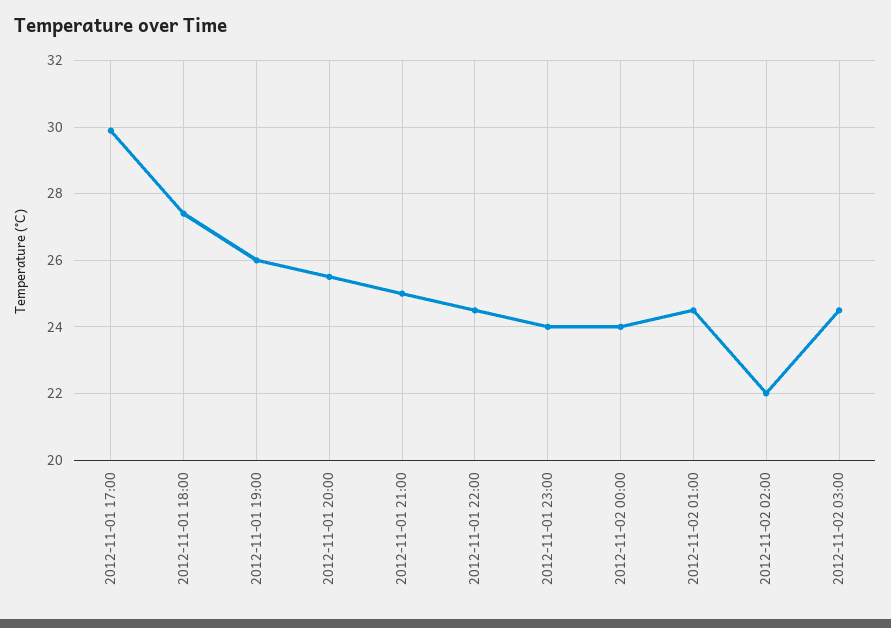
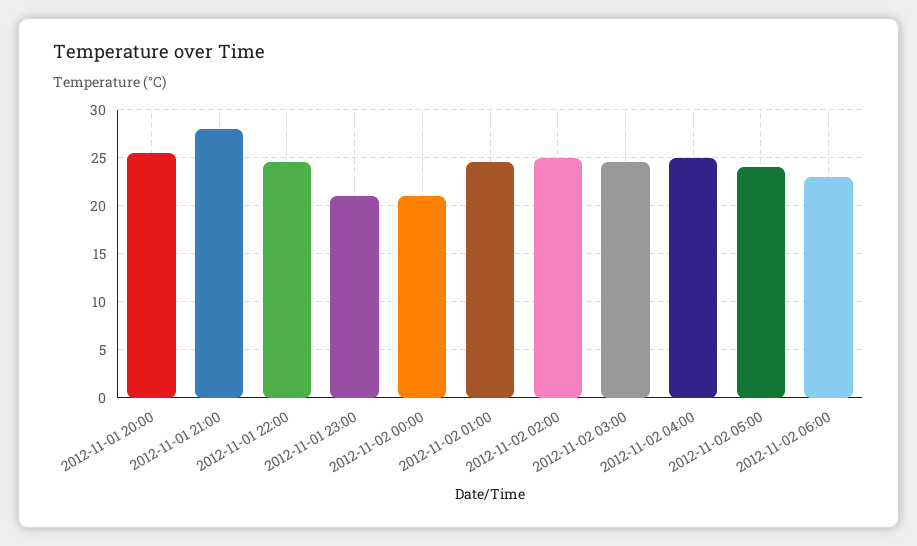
2012-11-01 17:00: 30 -> none
2012-11-01 18:00: 27.5 -> none
2012-11-01 19:00: 26 -> none
2012-11-01 21:00: 25 -> 28
2012-11-01 23:00: 24 -> 21
2012-11-02 00:00: 24 -> 21
2012-11-02 02:00: 22 -> 25
2012-11-02 04:00: none -> 25
2012-11-02 05:00: none -> 24
2012-11-02 06:00: none -> 23

